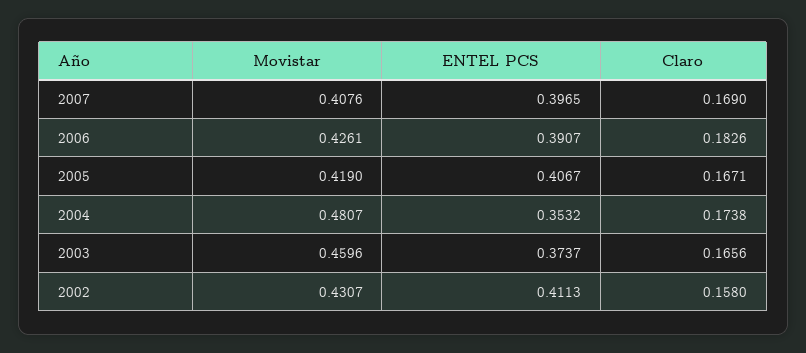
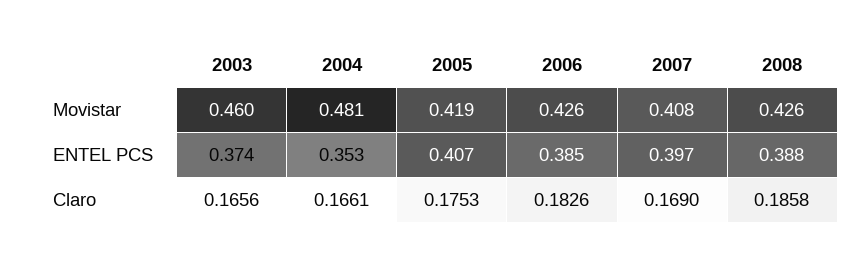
ENTEL PCS, 2006: 0.3907 -> 0.385
Claro, 2005: 0.1671 -> 0.1753
Claro, 2004: 0.1738 -> 0.1661
Movistar, 2002: 0.4307 -> none
ENTEL PCS, 2002: 0.4113 -> none
Claro, 2002: 0.158 -> none
Movistar, 2008: none -> 0.426
ENTEL PCS, 2008: none -> 0.388
Claro, 2008: none -> 0.1858

